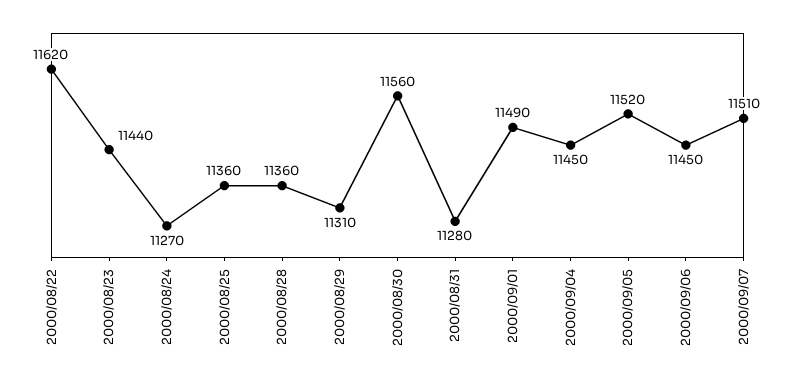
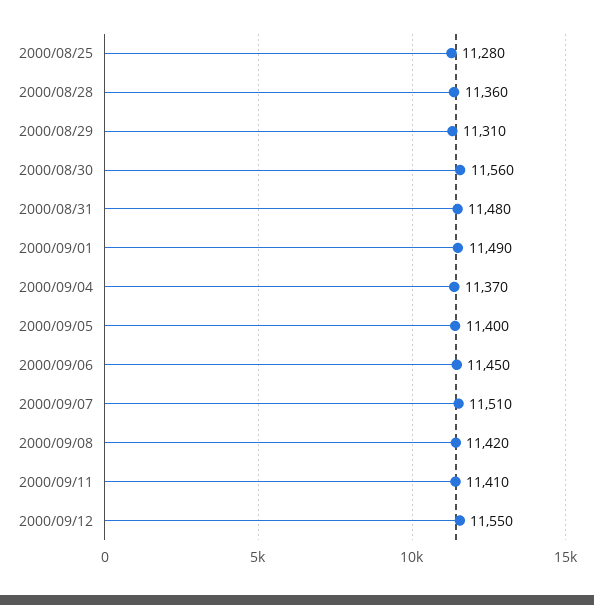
2000/08/22: 11620 -> none
2000/08/23: 11440 -> none
2000/08/24: 11270 -> none
2000/08/25: 11360 -> 11280
2000/08/31: 11280 -> 11480
2000/09/04: 11450 -> 11370
2000/09/05: 11520 -> 11400
2000/09/08: none -> 11420
2000/09/11: none -> 11410
2000/09/12: none -> 11550

